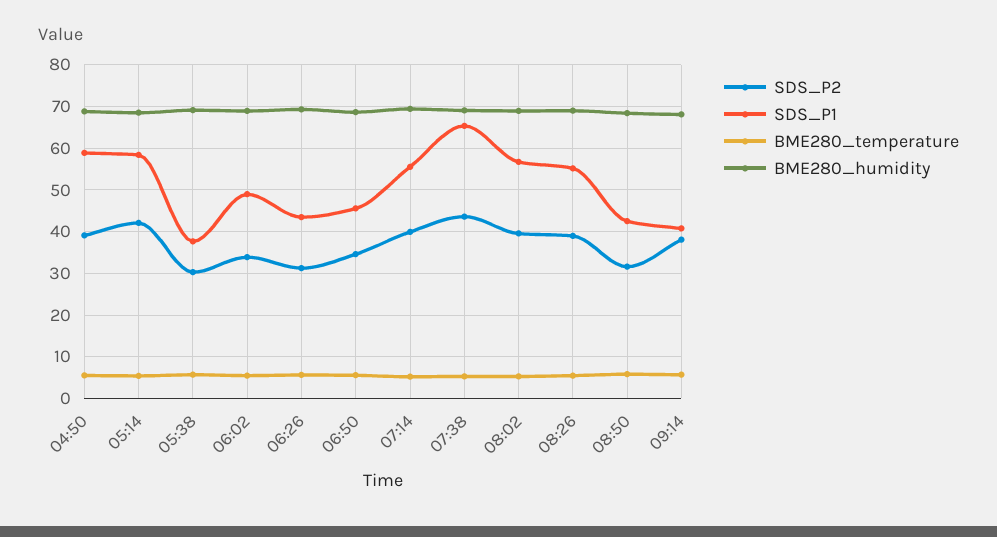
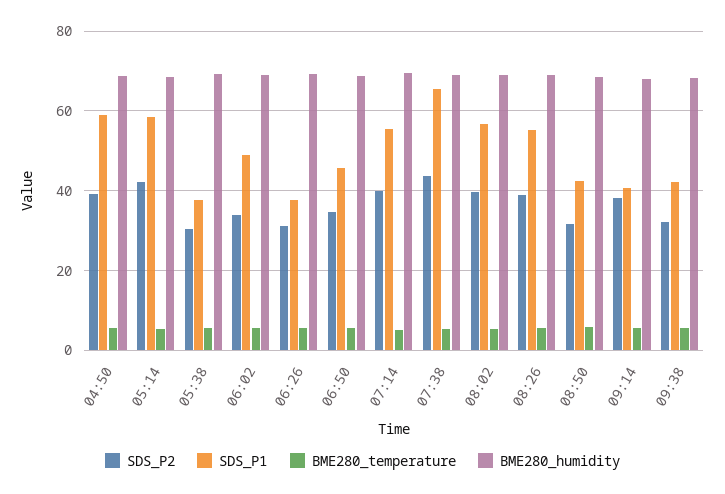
SDS_P1, 06:26: 44 -> 38
SDS_P2, 09:38: none -> 32
SDS_P1, 09:38: none -> 42
BME280_temperature, 09:38: none -> 6
BME280_humidity, 09:38: none -> 68

